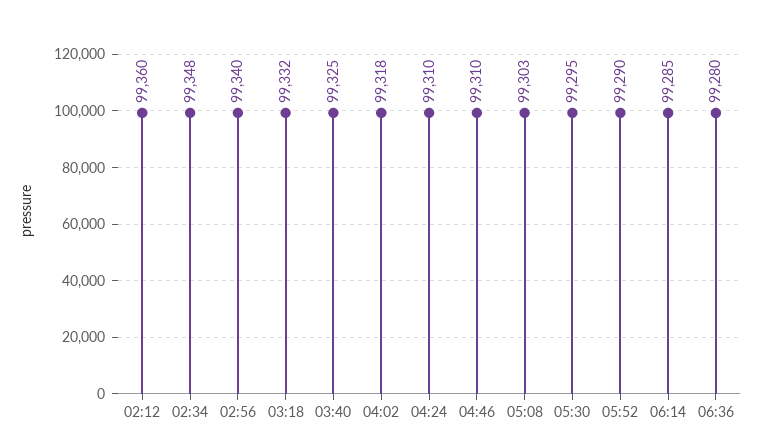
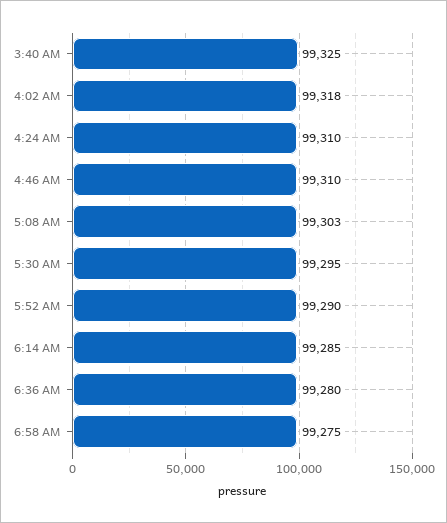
02:12: 99360 -> none
02:34: 99348 -> none
02:56: 99340 -> none
03:18: 99332 -> none
6:58 AM: none -> 99275

